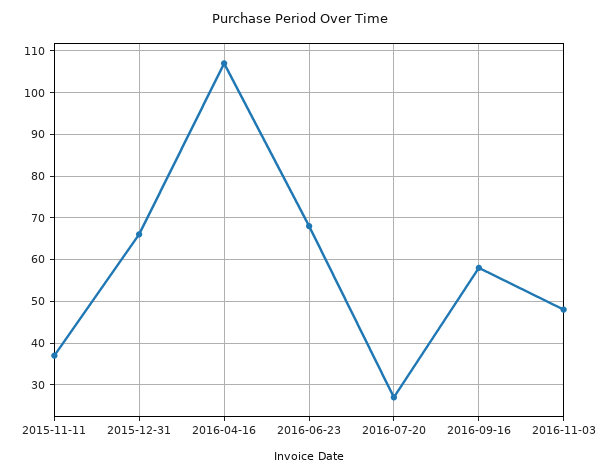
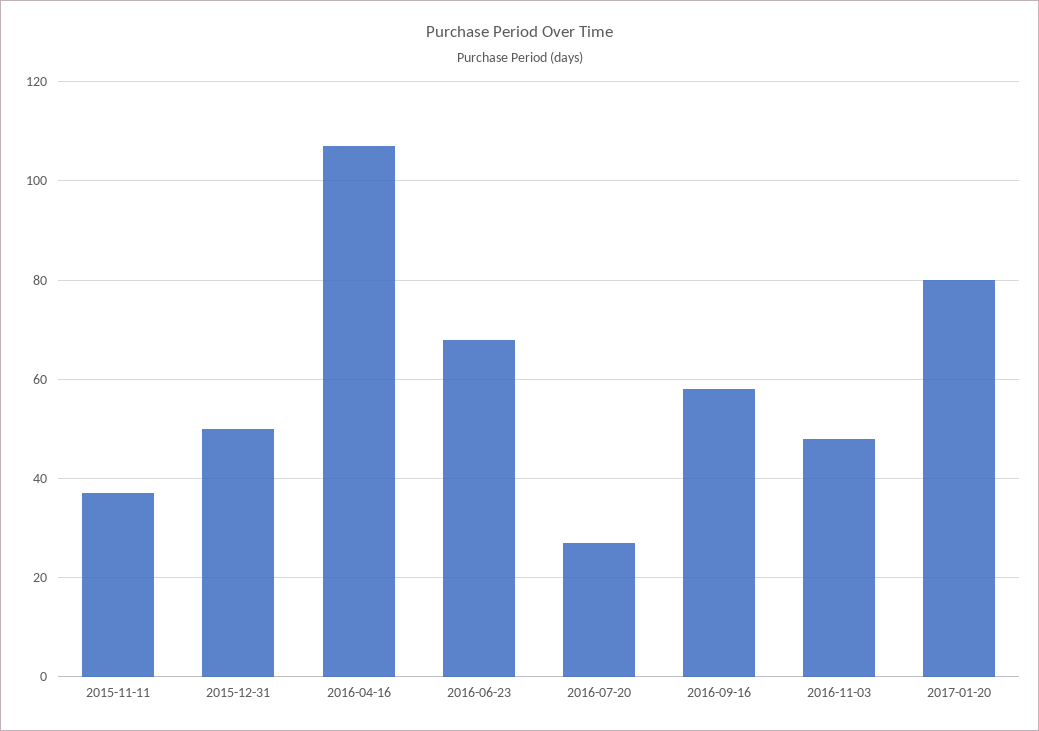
2015-12-31: 65 -> 50
2017-01-20: none -> 80

